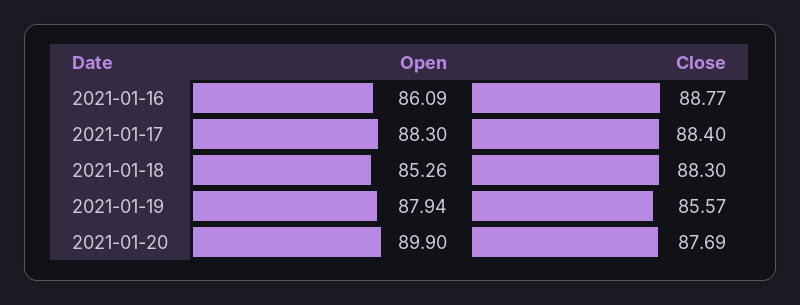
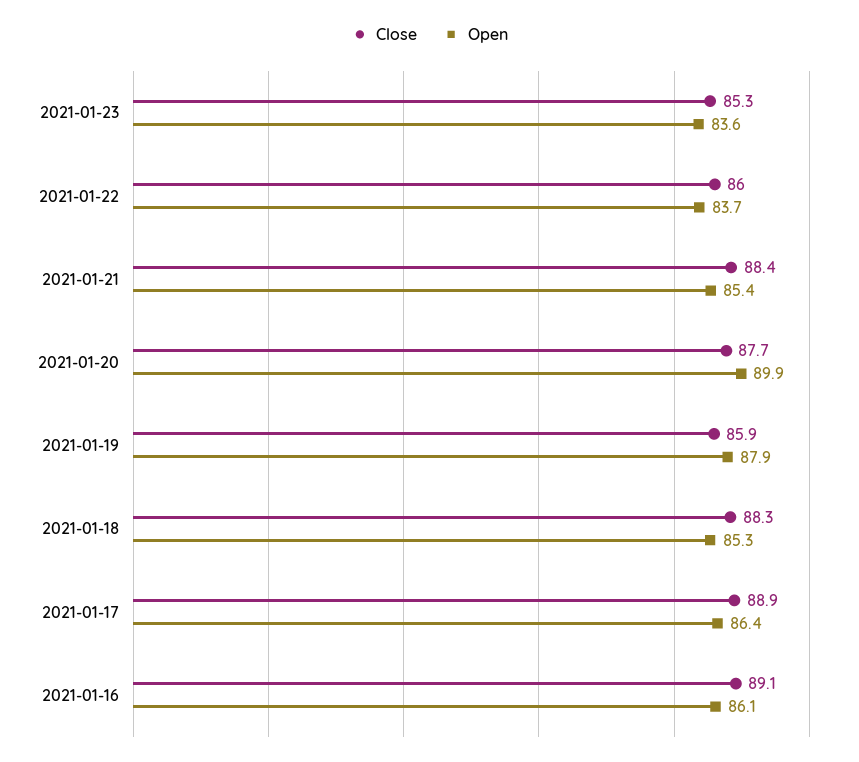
Close, 2021-01-16: 88.77 -> 89.1
Open, 2021-01-17: 88.3 -> 86.4
Close, 2021-01-17: 88.4 -> 88.9
Close, 2021-01-19: 85.57 -> 85.9
Close, 2021-01-23: none -> 85.3
Open, 2021-01-23: none -> 83.6
Close, 2021-01-22: none -> 86
Open, 2021-01-22: none -> 83.7
Close, 2021-01-21: none -> 88.4
Open, 2021-01-21: none -> 85.4

